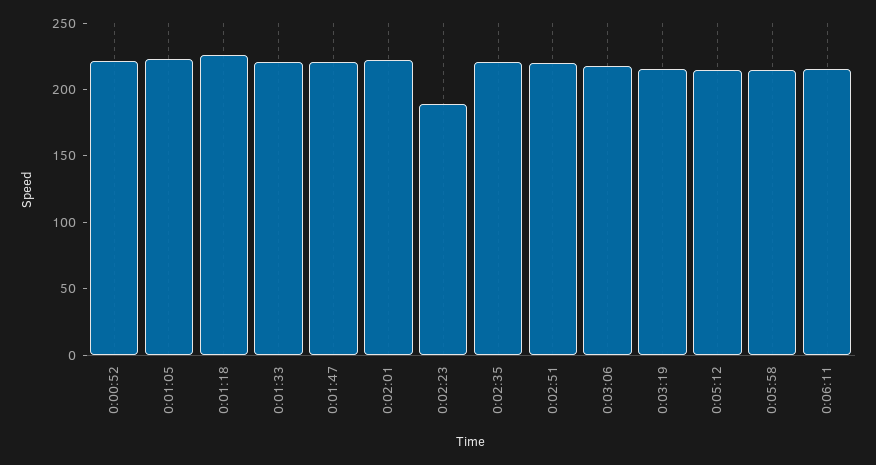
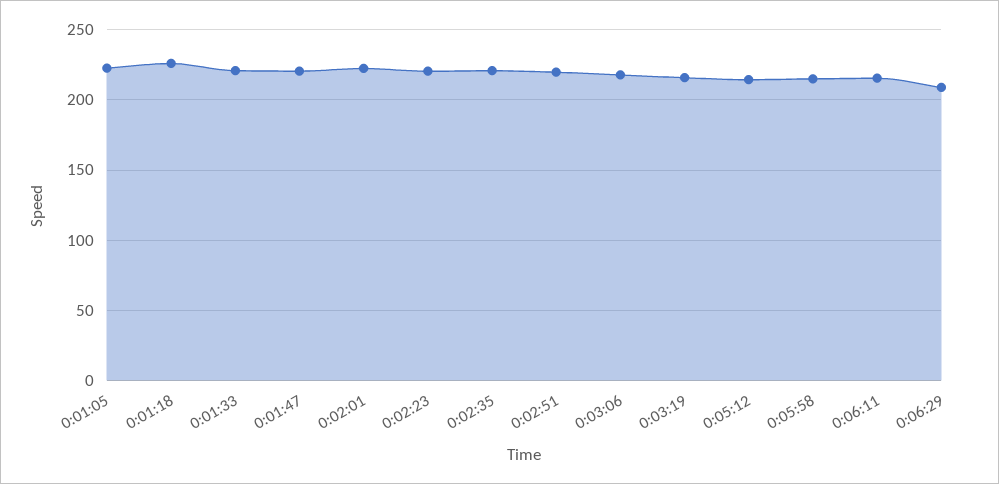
0:00:52: 220 -> none
0:02:23: 190 -> 220
0:06:29: none -> 210

